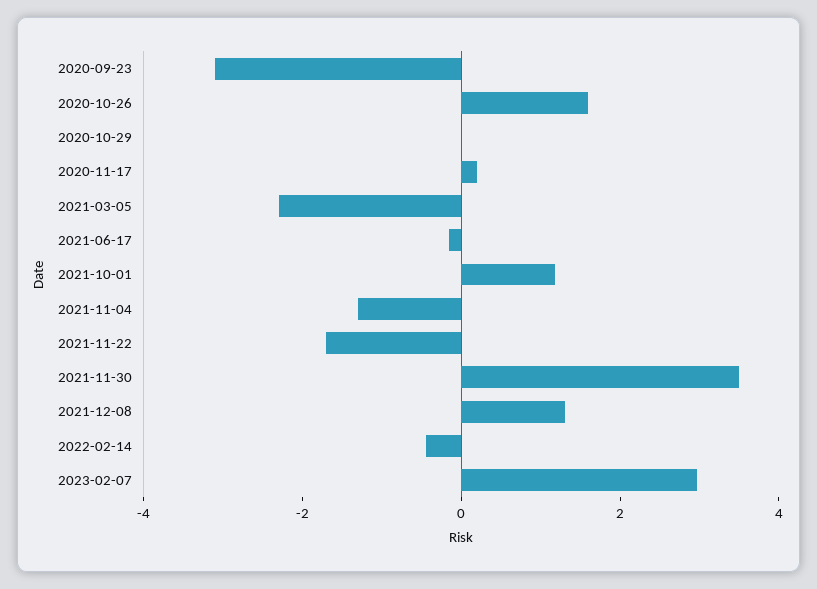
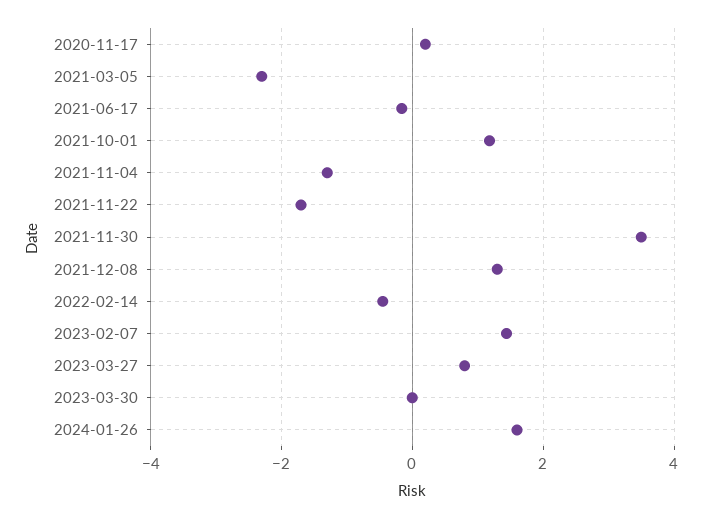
2020-09-23: -3 -> none
2020-10-26: 1.5 -> none
2020-10-29: 0 -> none
2023-02-07: 3 -> 1.4
2023-03-27: none -> 0.8
2023-03-30: none -> 0
2024-01-26: none -> 1.6

